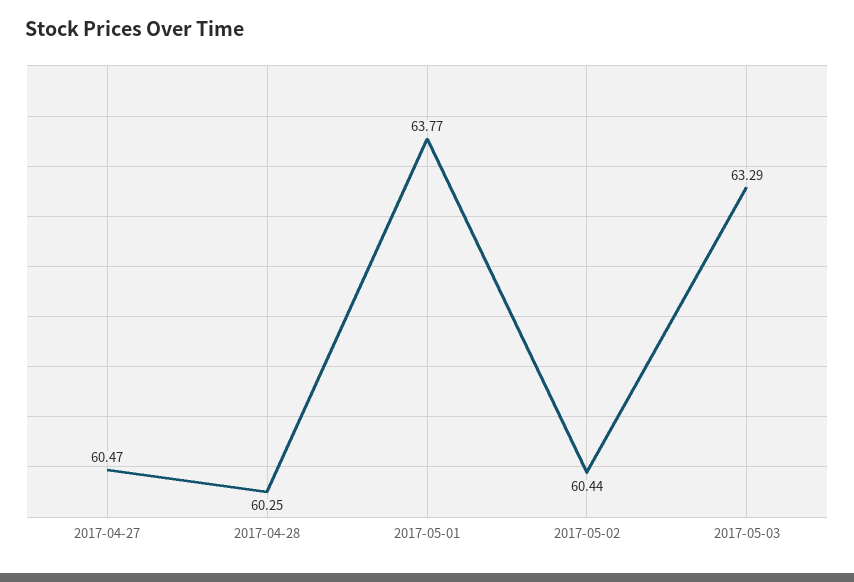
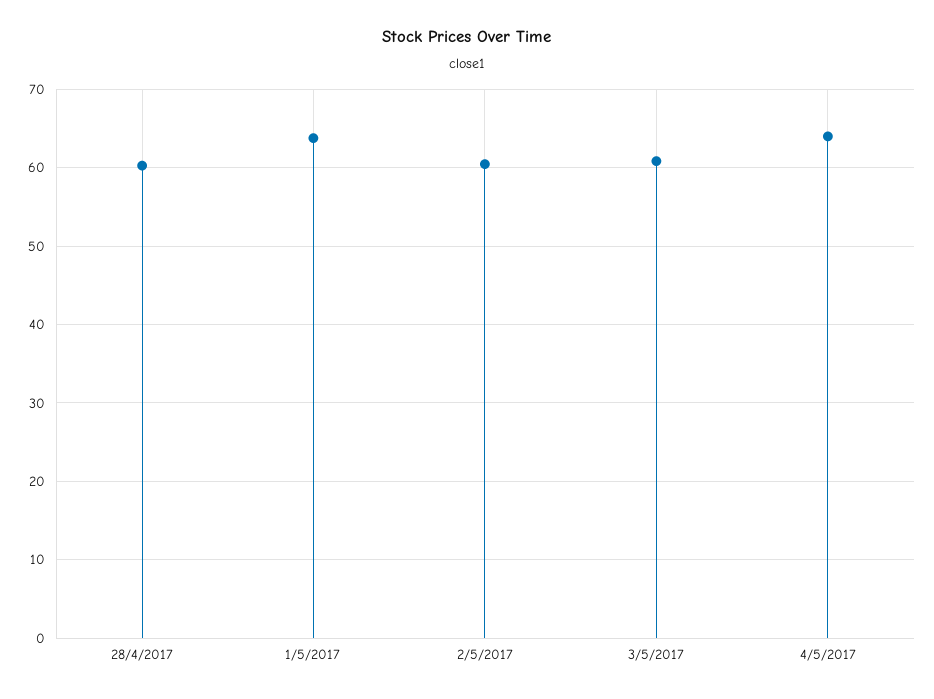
2017-04-27: 60.47 -> none
2017-05-03: 63.29 -> 61
4/5/2017: none -> 64

